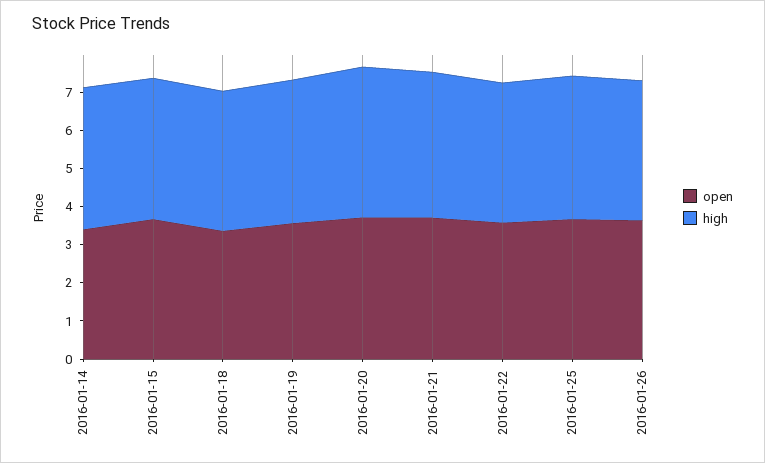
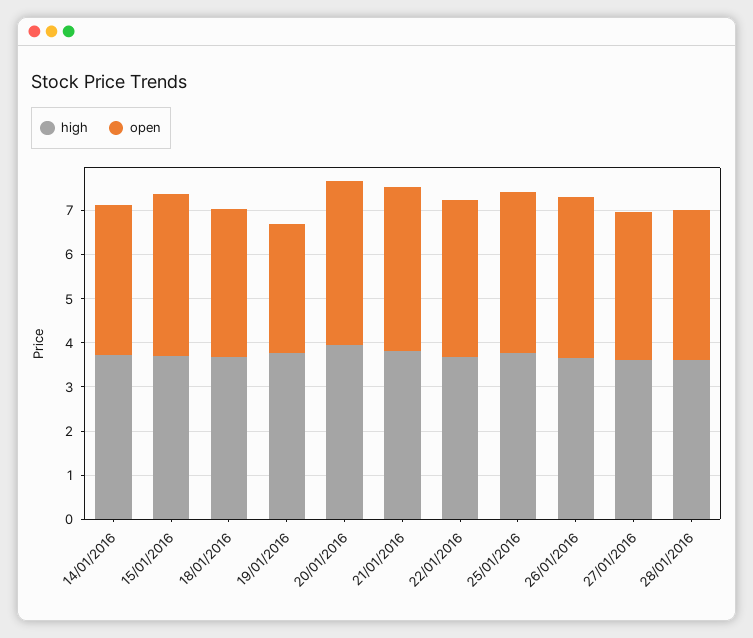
open, 2016-01-19: 3.5 -> 3
high, 27/01/2016: none -> 3.6
open, 27/01/2016: none -> 3.4
high, 28/01/2016: none -> 3.6
open, 28/01/2016: none -> 3.4

